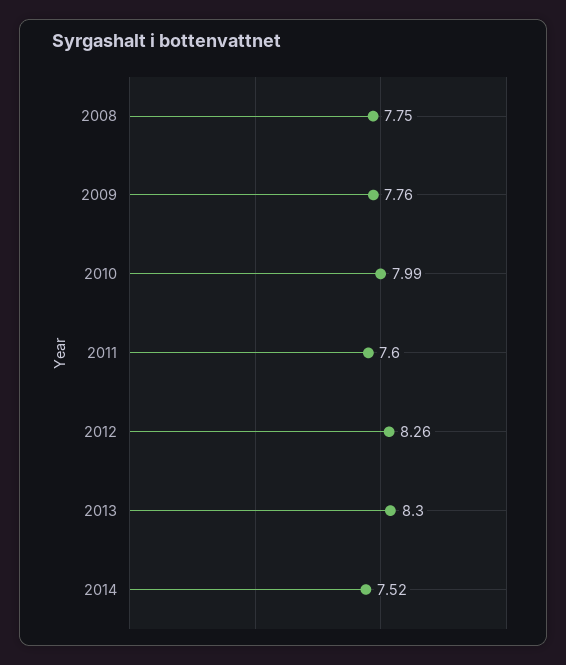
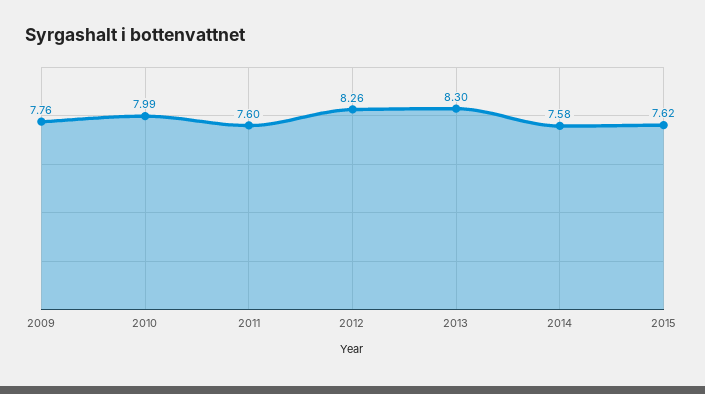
2008: 7.75 -> none
2014: 7.52 -> 7.58
2015: none -> 7.62

